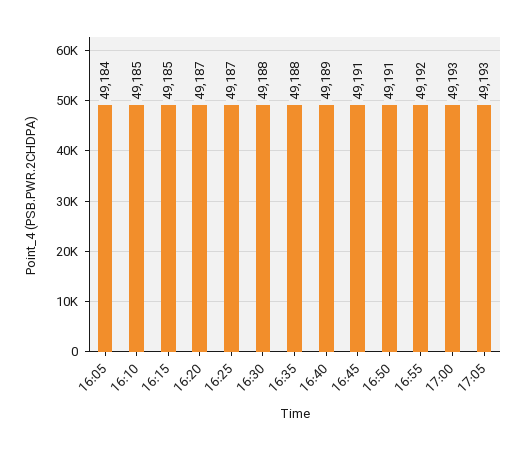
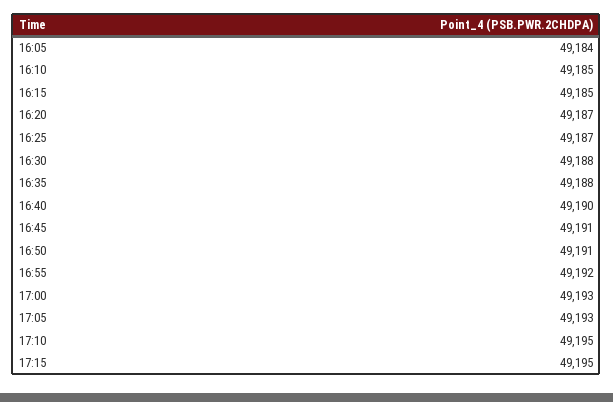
16:40: 49189 -> 49190
17:10: none -> 49195
17:15: none -> 49195

